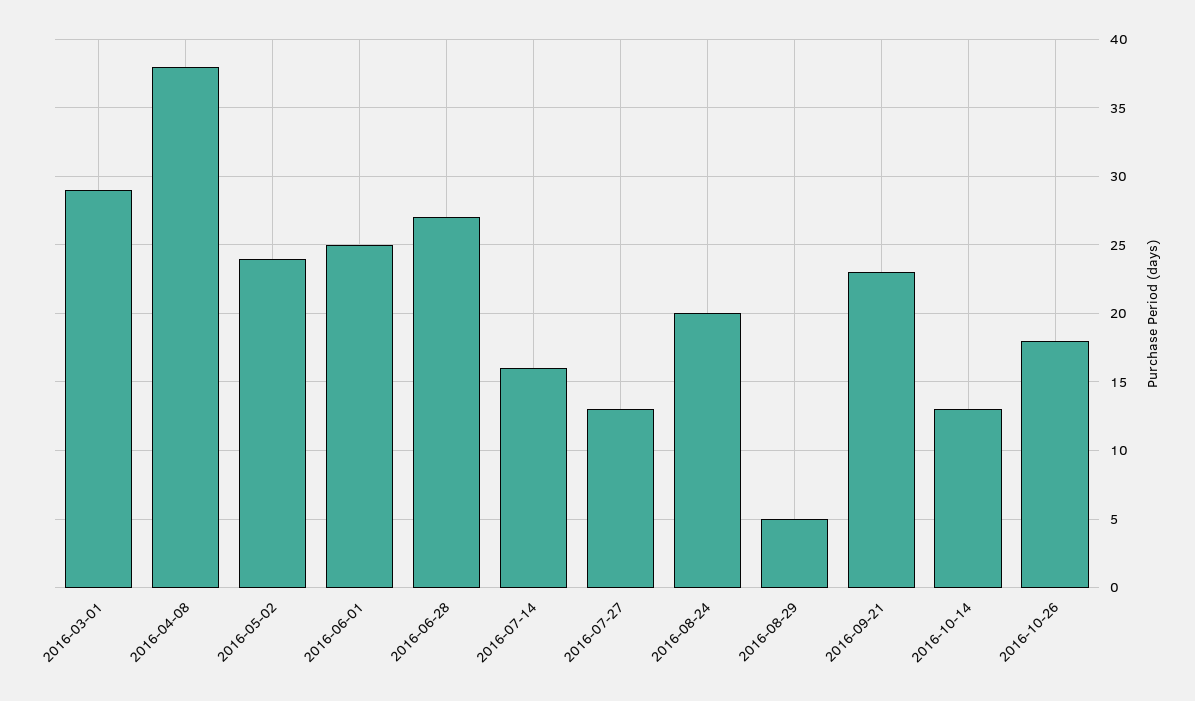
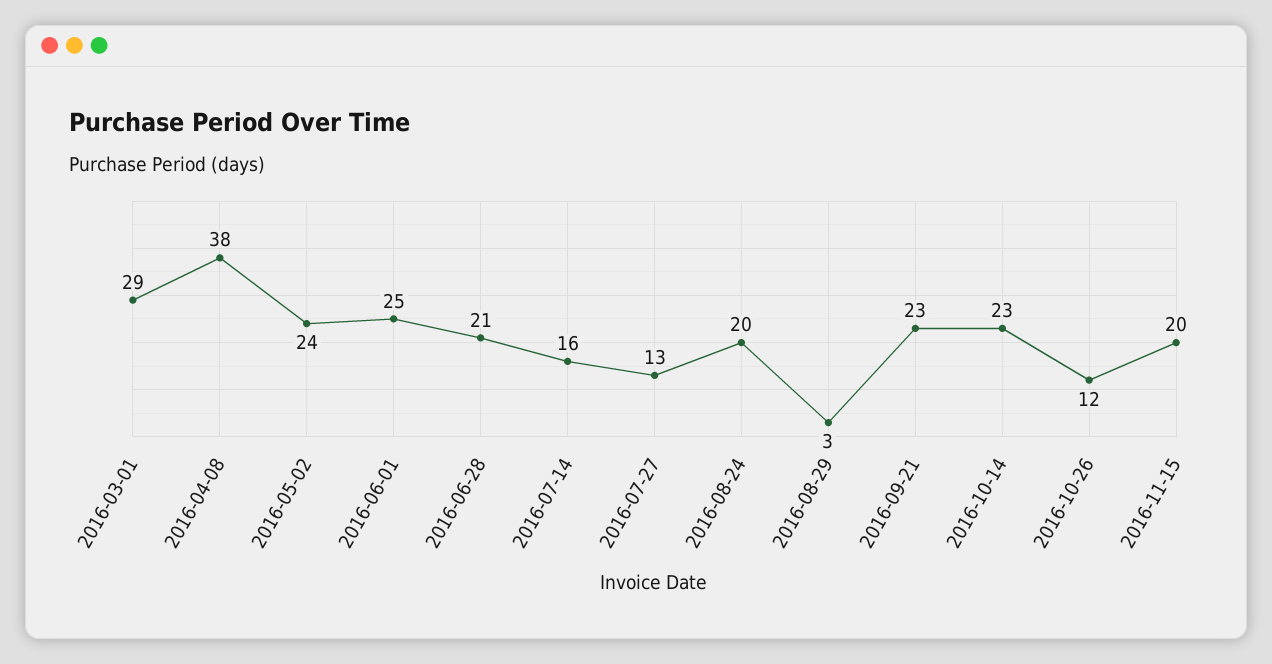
2016-06-28: 27 -> 21
2016-08-29: 5 -> 3
2016-10-14: 13 -> 23
2016-10-26: 18 -> 12
2016-11-15: none -> 20

